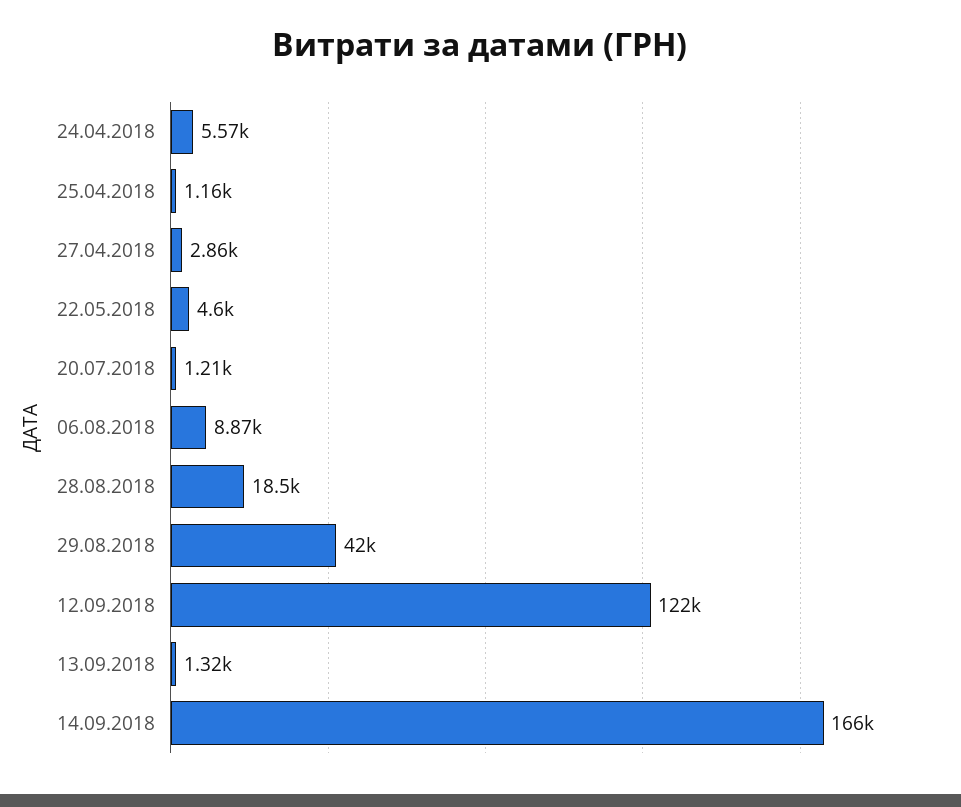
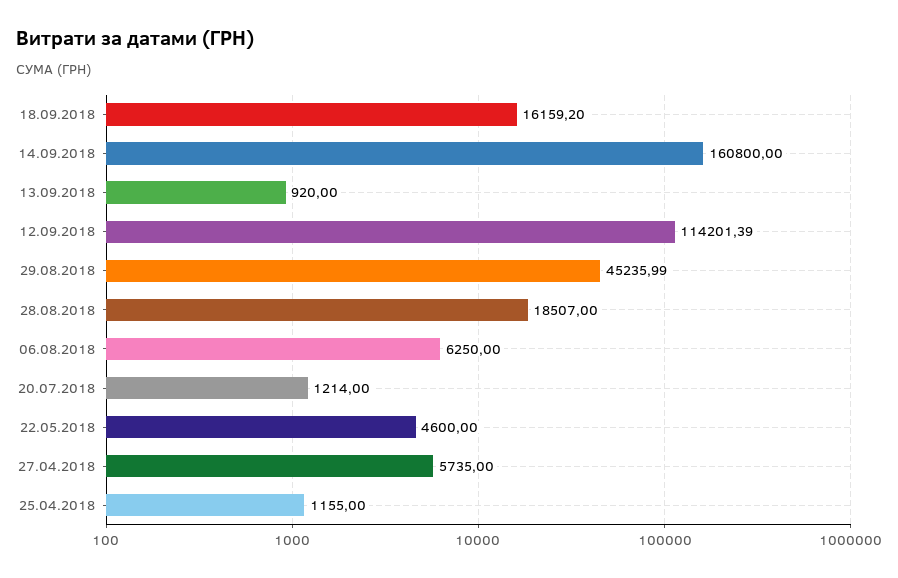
24.04.2018: 5570 -> none
27.04.2018: 2860 -> 5735
06.08.2018: 8870 -> 6250
29.08.2018: 42000 -> 45235.99
12.09.2018: 122000 -> 114201.39
13.09.2018: 1320 -> 920
14.09.2018: 166000 -> 160800
18.09.2018: none -> 16159.2

